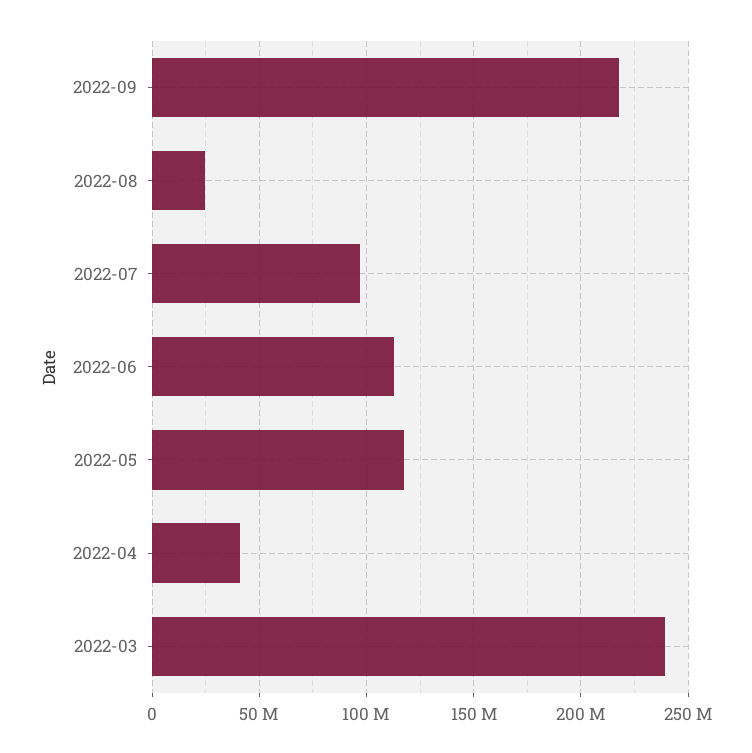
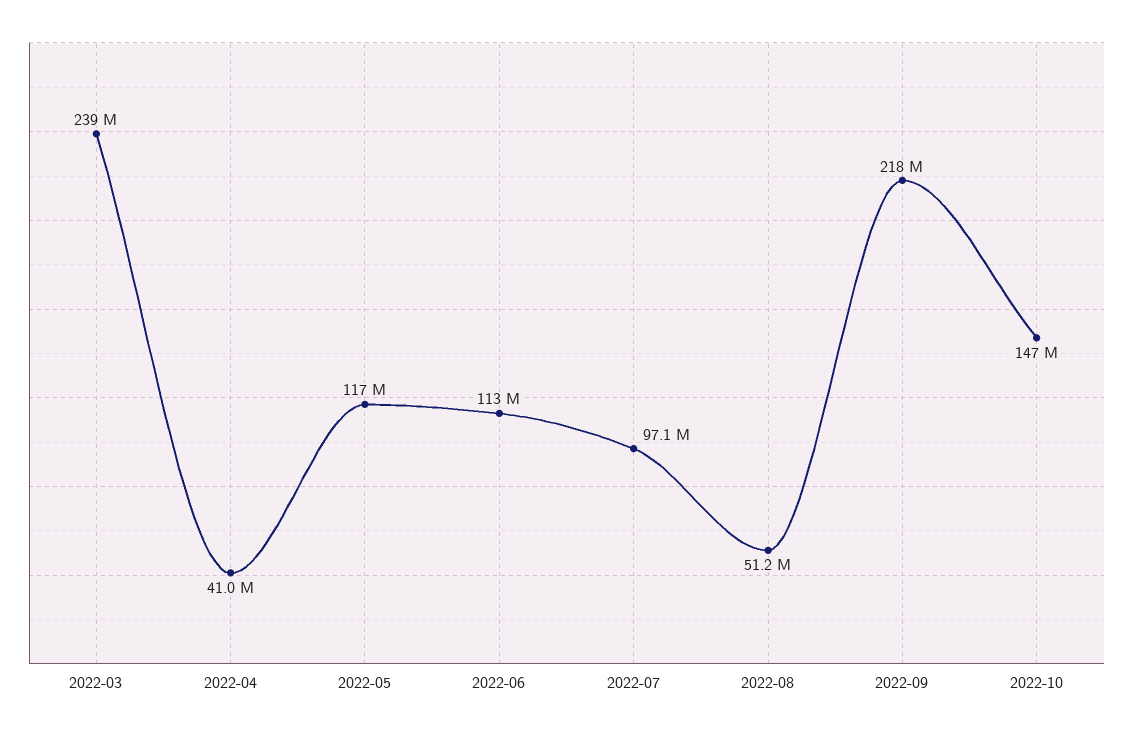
2022-08: 25000000 -> 51200000
2022-10: none -> 147000000

